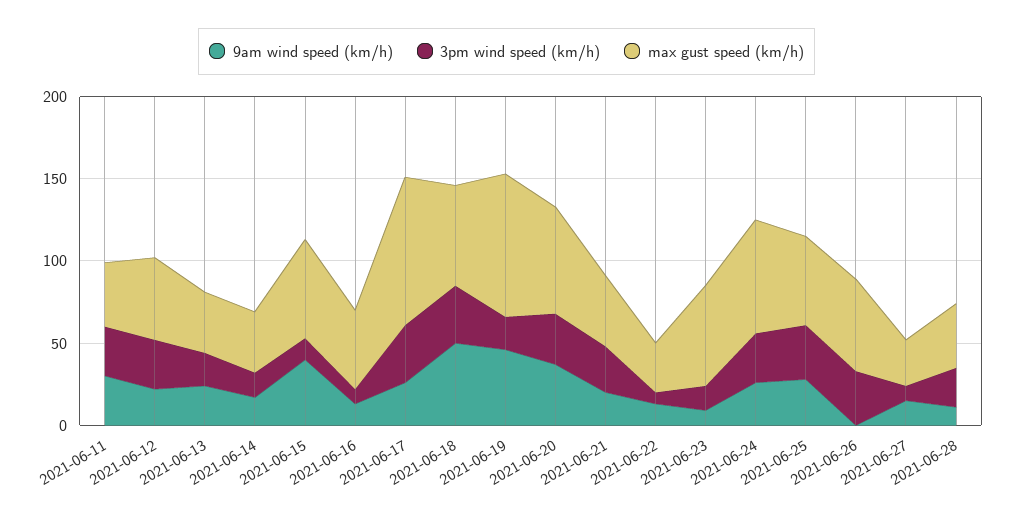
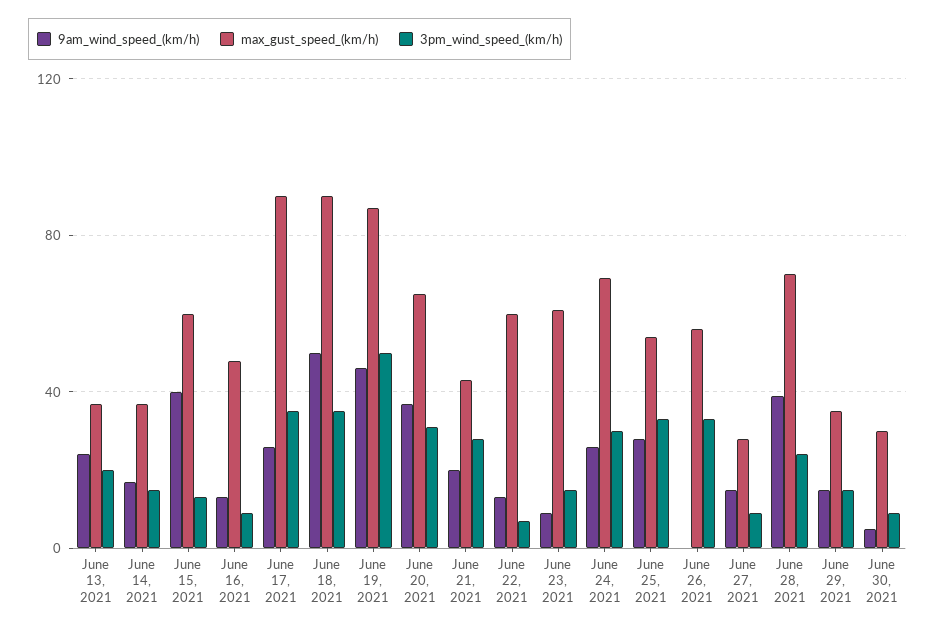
9am wind speed (km/h), 2021-06-11: 30 -> none
3pm wind speed (km/h), 2021-06-11: 30 -> none
max gust speed (km/h), 2021-06-11: 40 -> none
9am wind speed (km/h), 2021-06-12: 20 -> none
3pm wind speed (km/h), 2021-06-12: 30 -> none
max gust speed (km/h), 2021-06-12: 50 -> none
max gust speed (km/h), 2021-06-18: 60 -> 90
3pm wind speed (km/h), 2021-06-19: 20 -> 50
max gust speed (km/h), 2021-06-22: 30 -> 60
9am wind speed (km/h), 2021-06-28: 10 -> 40
max gust speed (km/h), 2021-06-28: 40 -> 70
9am wind speed (km/h), June 29, 2021: none -> 15
max gust speed (km/h), June 29, 2021: none -> 35
3pm wind speed (km/h), June 29, 2021: none -> 15
9am wind speed (km/h), June 30, 2021: none -> 5
max gust speed (km/h), June 30, 2021: none -> 30
3pm wind speed (km/h), June 30, 2021: none -> 10

